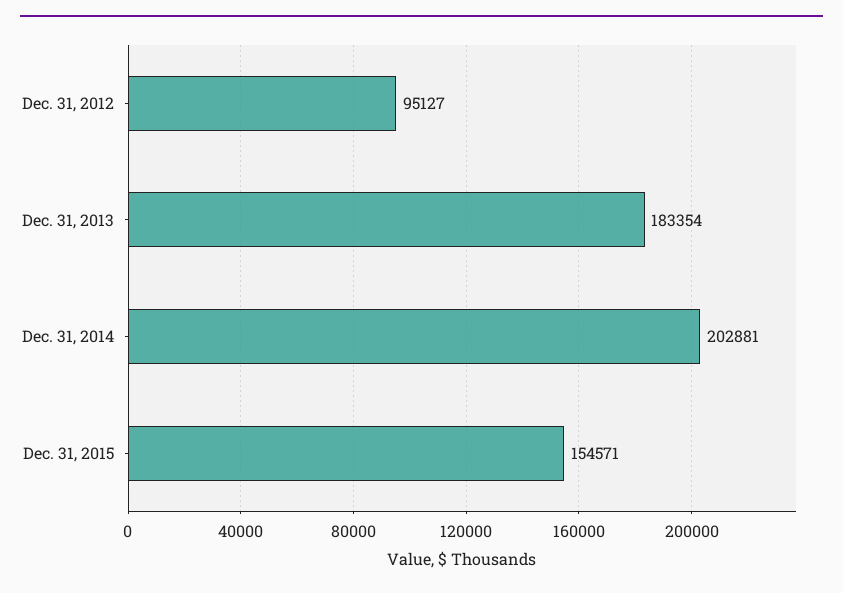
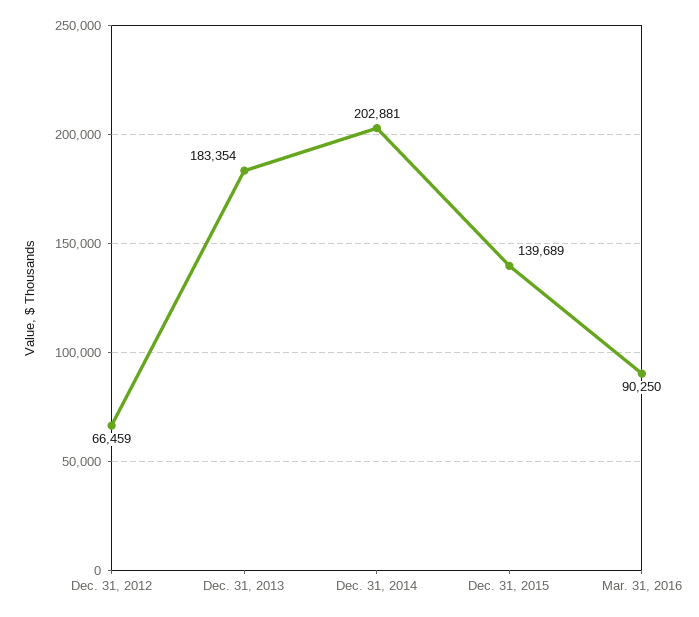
Dec. 31, 2012: 95127 -> 66459
Dec. 31, 2015: 154571 -> 139689
Mar. 31, 2016: none -> 90250

